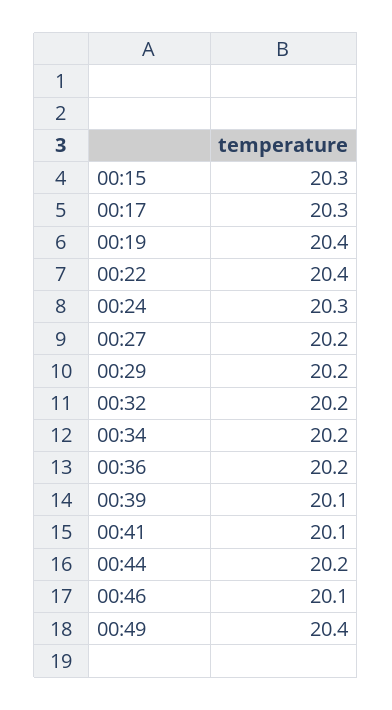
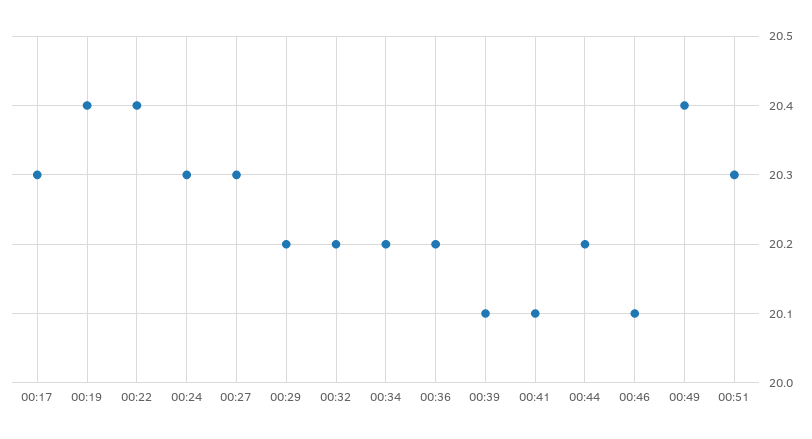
00:15: 20.3 -> none
00:27: 20.2 -> 20.3
00:51: none -> 20.3

